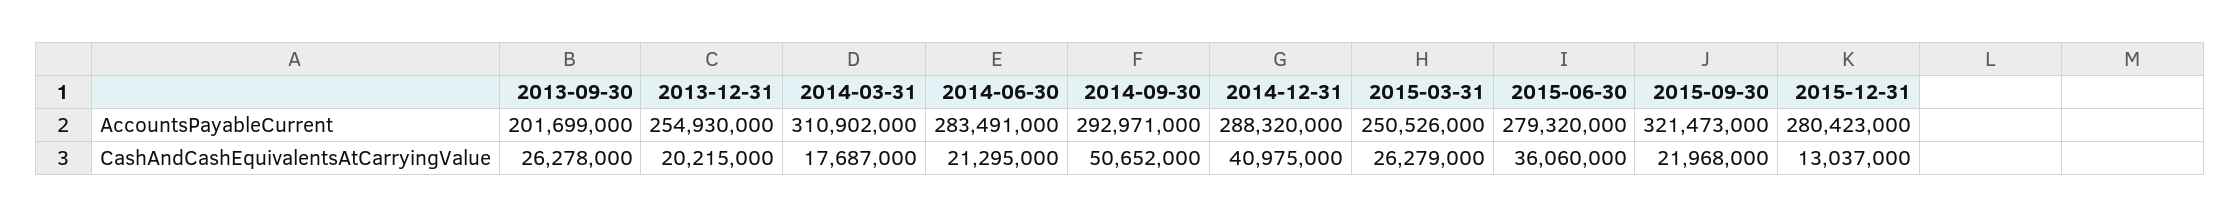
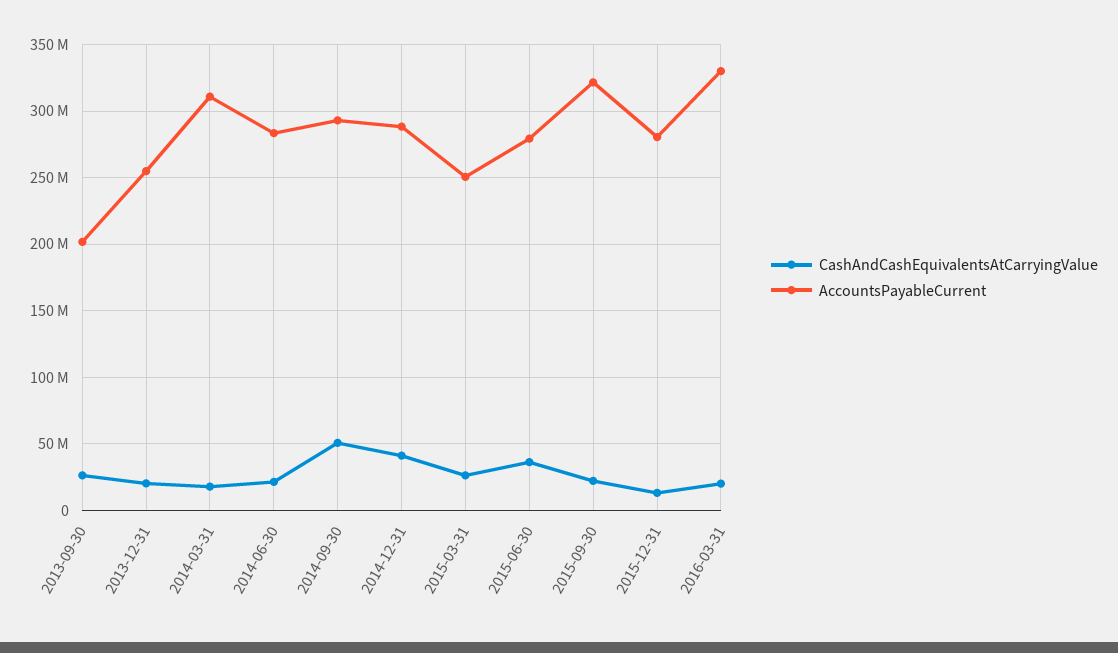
CashAndCashEquivalentsAtCarryingValue, 2016-03-31: none -> 20000000
AccountsPayableCurrent, 2016-03-31: none -> 330000000

